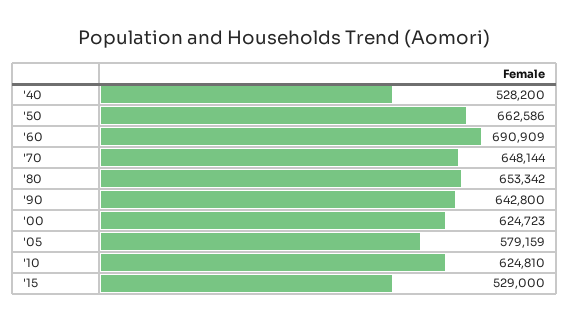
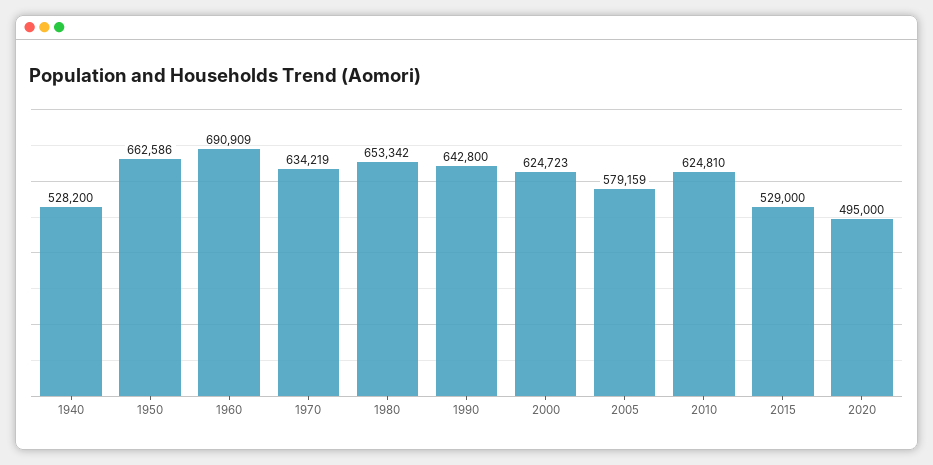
'70: 648144 -> 634219
2020: none -> 495000

